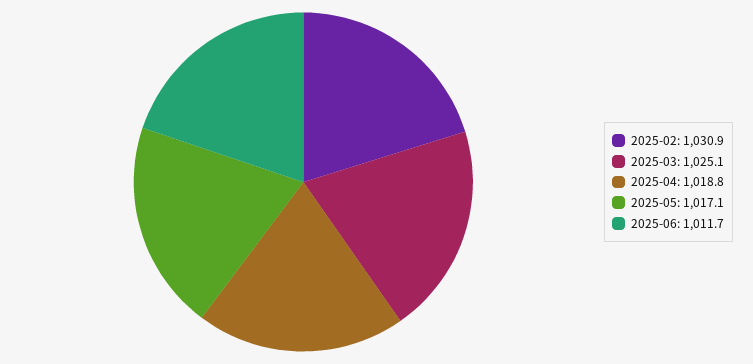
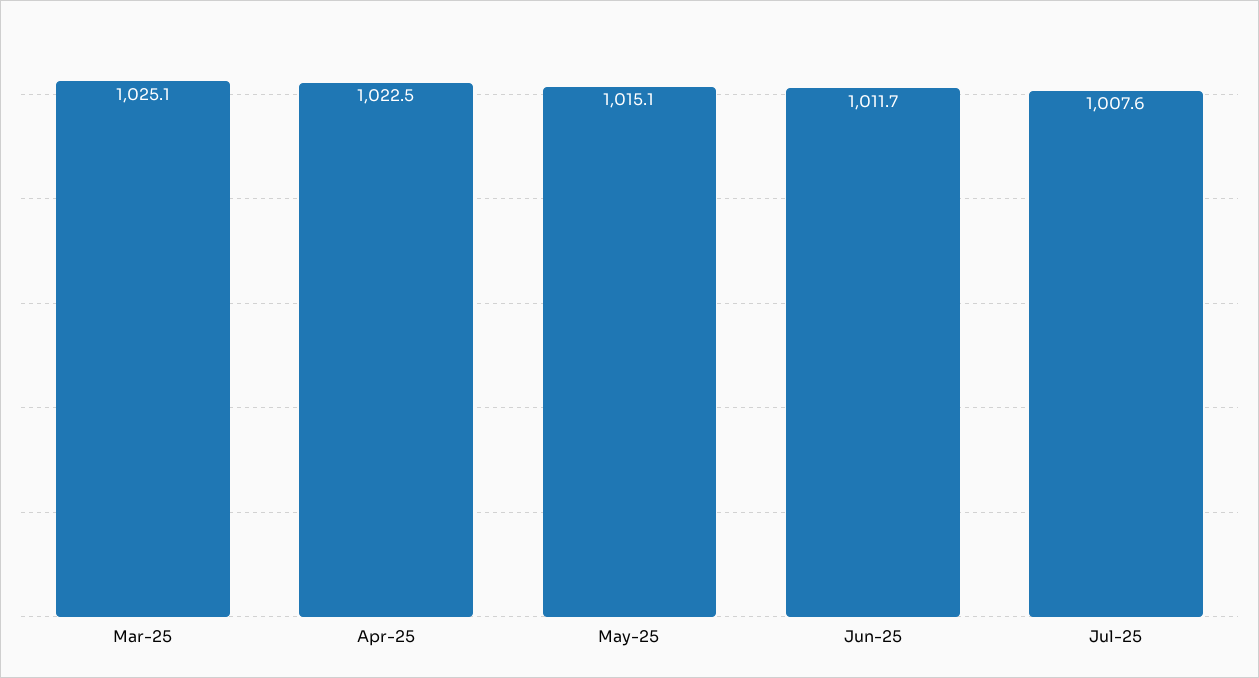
2025-02: 1030.9 -> none
2025-04: 1018.8 -> 1022.5
2025-05: 1017.1 -> 1015.1
Jul-25: none -> 1007.6

